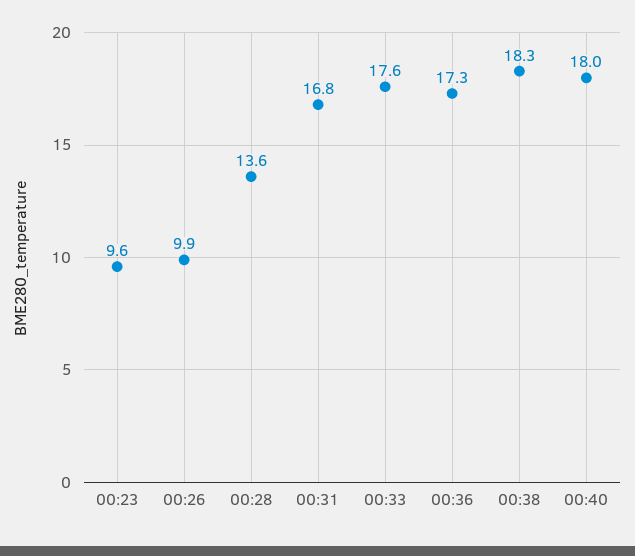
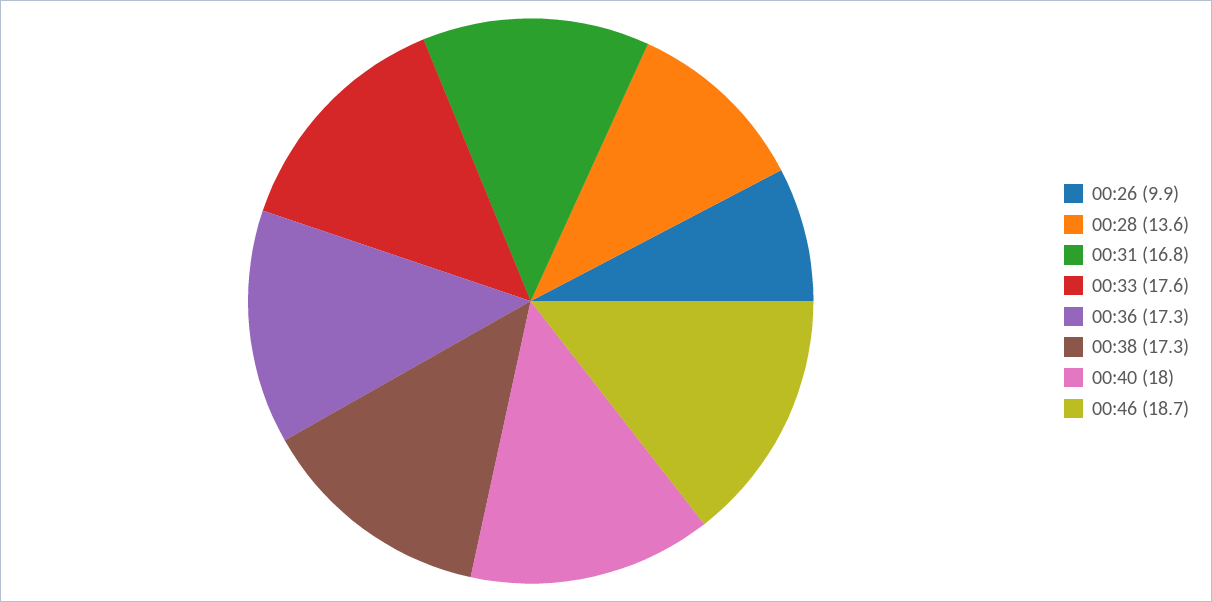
00:23: 9.6 -> none
00:38: 18.3 -> 17.3
00:46: none -> 18.7

